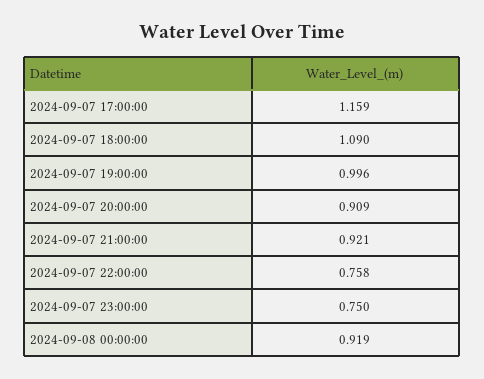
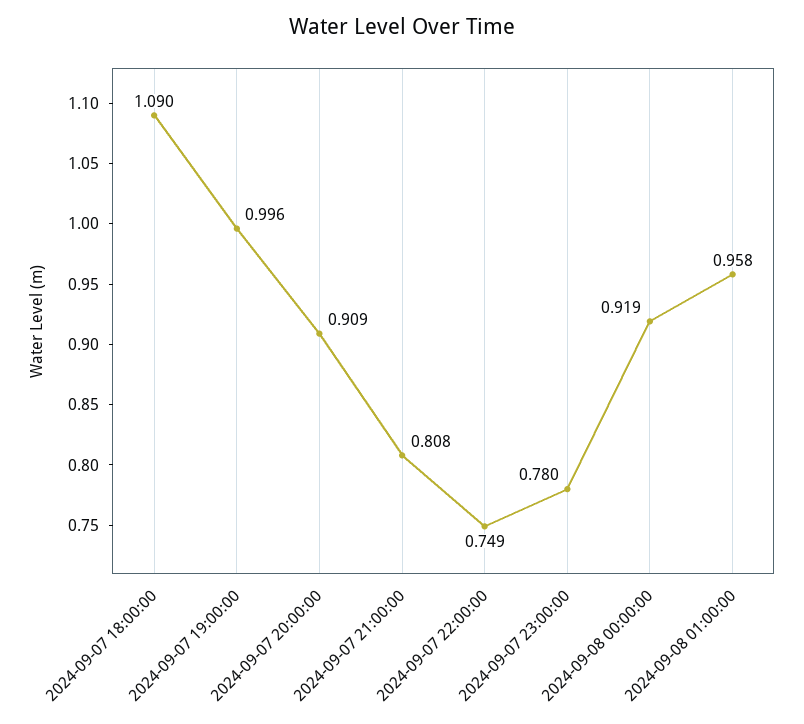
2024-09-07 17:00:00: 1.159 -> none
2024-09-07 21:00:00: 0.921 -> 0.808
2024-09-07 22:00:00: 0.758 -> 0.749
2024-09-07 23:00:00: 0.75 -> 0.78
2024-09-08 01:00:00: none -> 0.958

